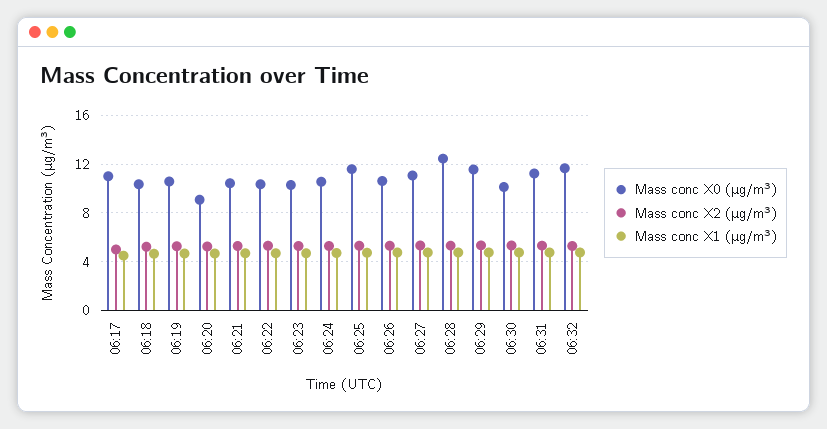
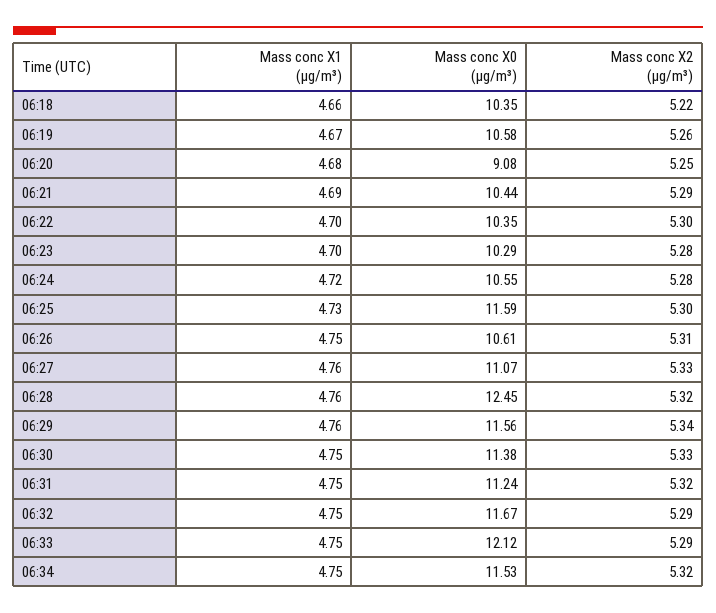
Mass conc X0 (μg/m³), 06:17: 11 -> none
Mass conc X2 (μg/m³), 06:17: 5 -> none
Mass conc X1 (μg/m³), 06:17: 4.5 -> none
Mass conc X0 (μg/m³), 06:30: 10 -> 11.38
Mass conc X1 (μg/m³), 06:33: none -> 4.75
Mass conc X0 (μg/m³), 06:33: none -> 12.12
Mass conc X2 (μg/m³), 06:33: none -> 5.29
Mass conc X1 (μg/m³), 06:34: none -> 4.75
Mass conc X0 (μg/m³), 06:34: none -> 11.53
Mass conc X2 (μg/m³), 06:34: none -> 5.32

